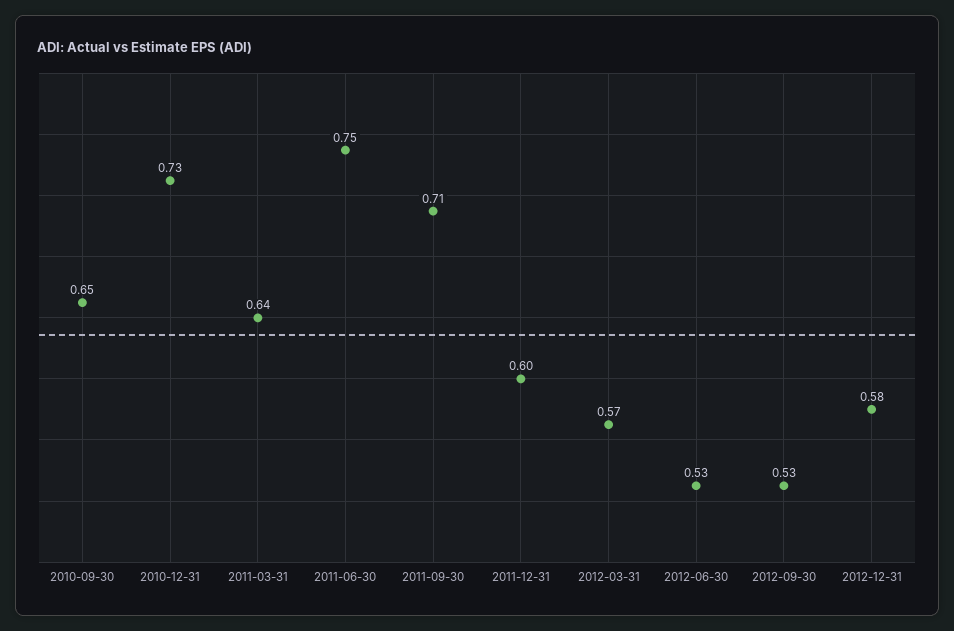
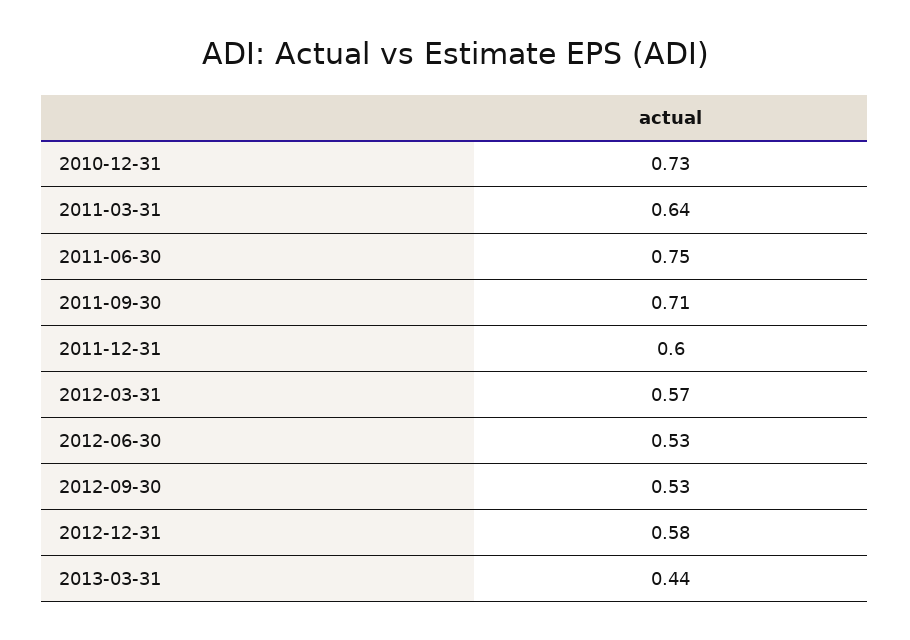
2010-09-30: 0.65 -> none
2013-03-31: none -> 0.44

